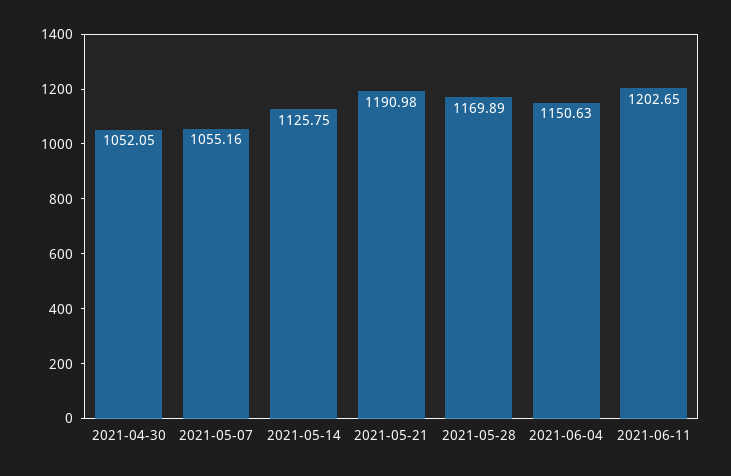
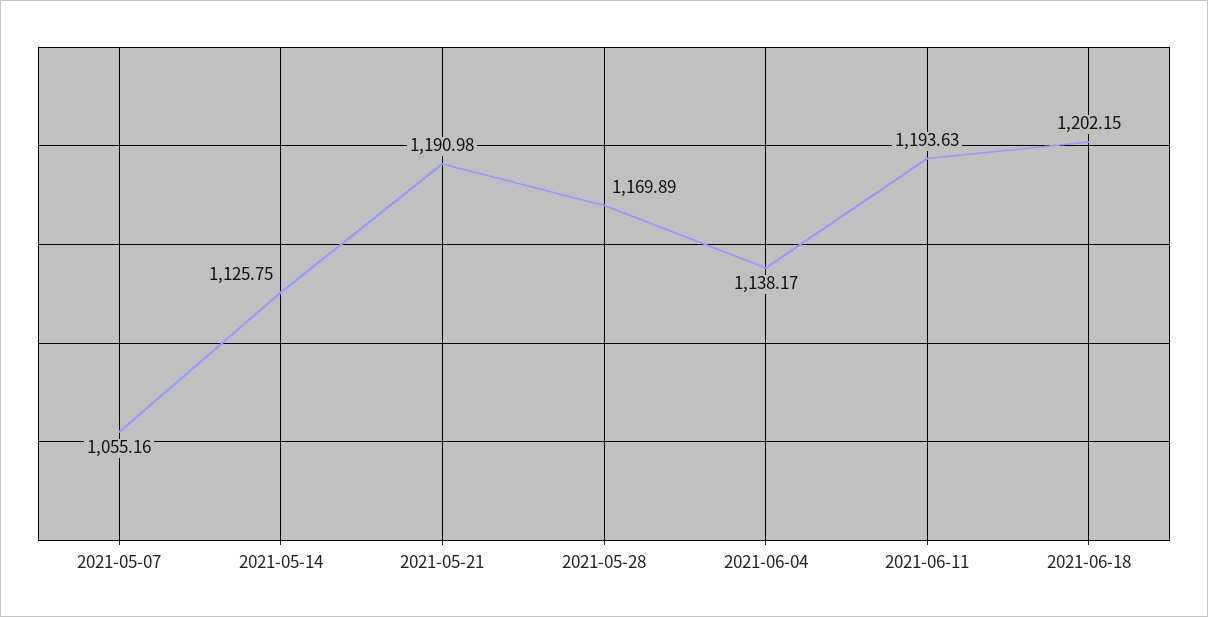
2021-04-30: 1052.05 -> none
2021-06-04: 1150.63 -> 1138.17
2021-06-11: 1202.65 -> 1193.63
2021-06-18: none -> 1202.15

